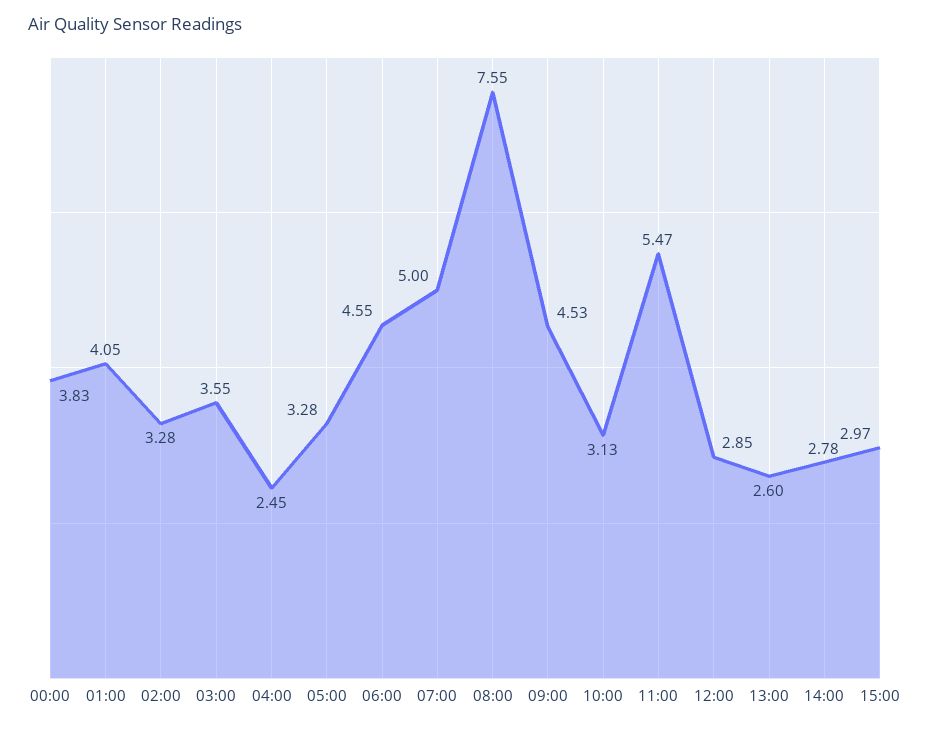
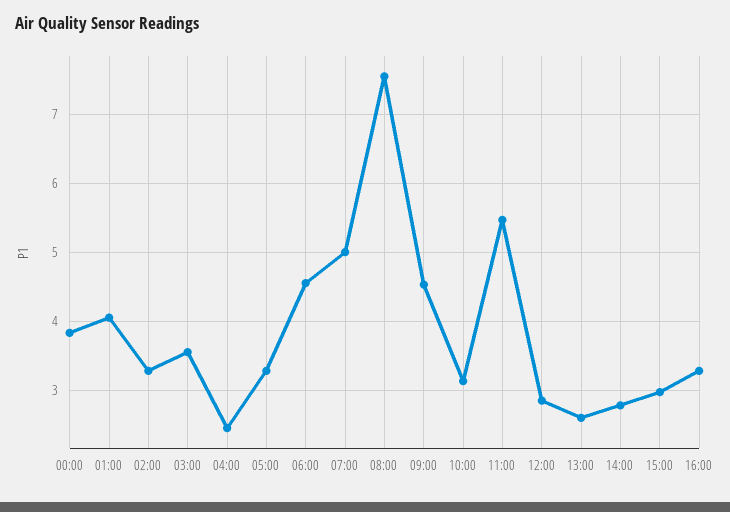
16:00: none -> 3.3

